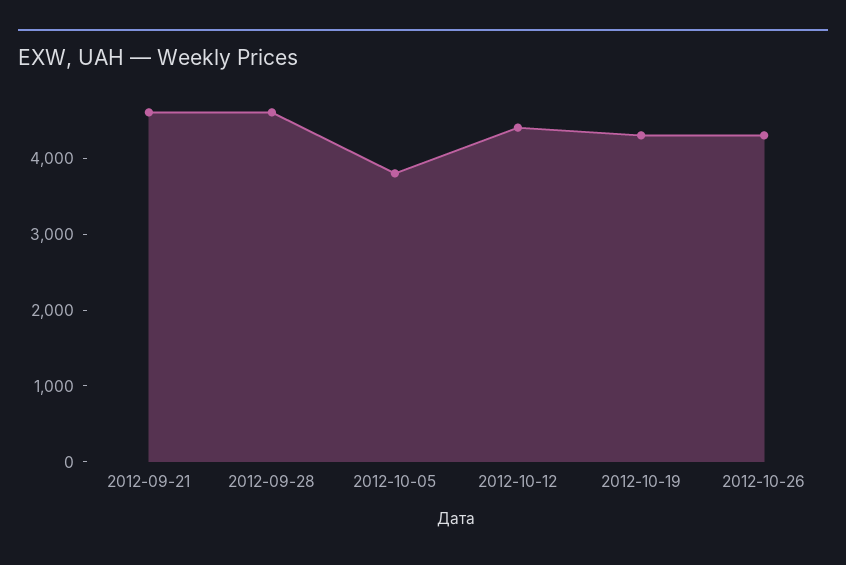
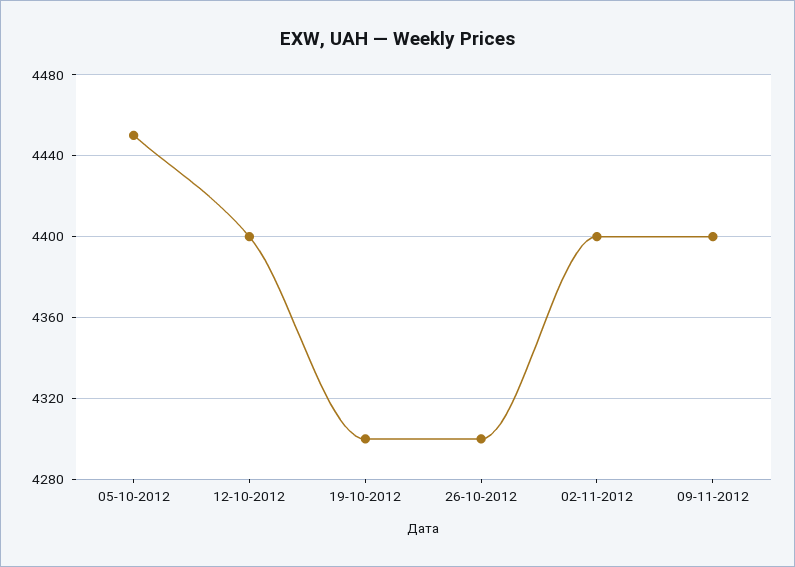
2012-09-21: 4600 -> none
2012-09-28: 4600 -> none
2012-10-05: 3800 -> 4450
02-11-2012: none -> 4400
09-11-2012: none -> 4400

